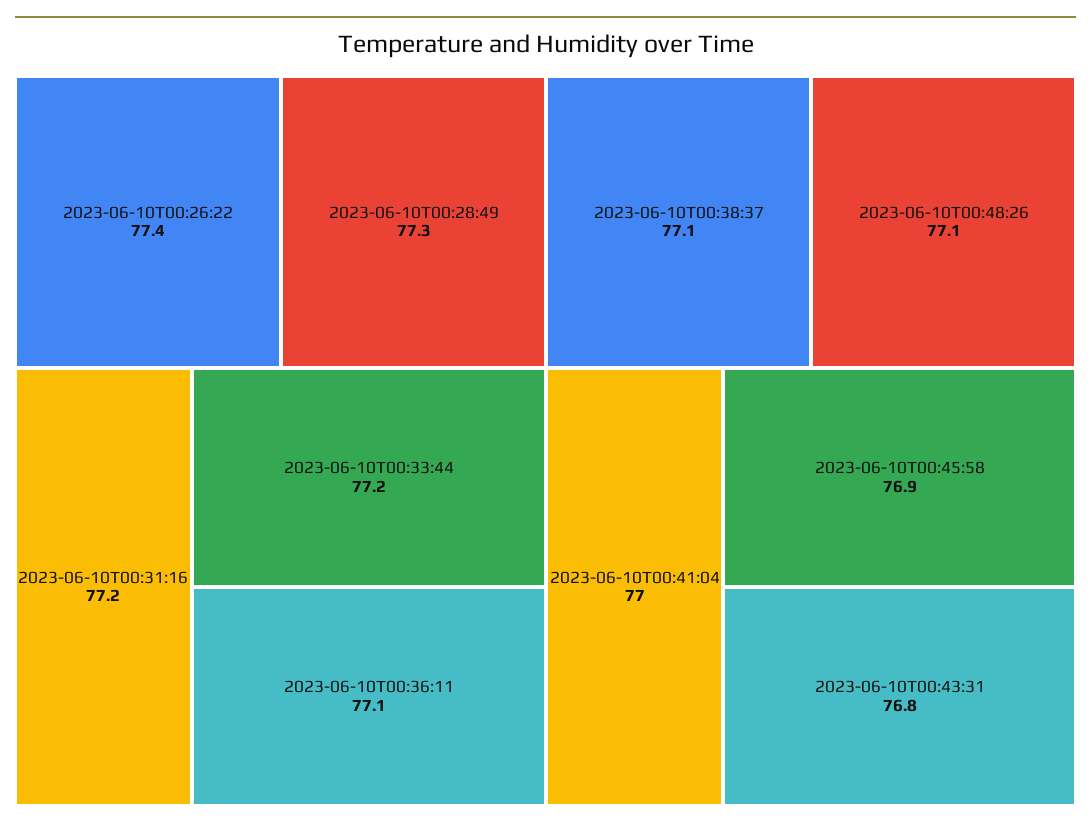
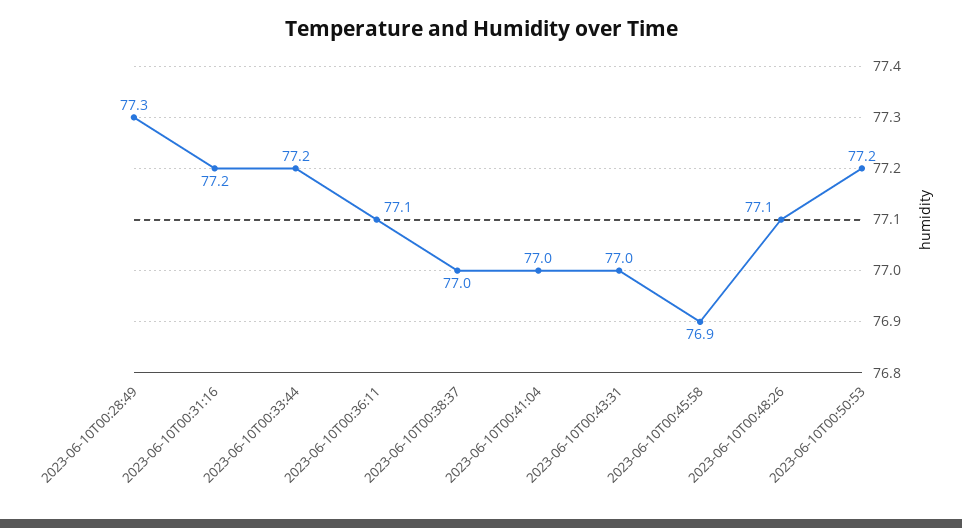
2023-06-10T00:26:22: 77.4 -> none
2023-06-10T00:38:37: 77.1 -> 77
2023-06-10T00:43:31: 76.8 -> 77
2023-06-10T00:50:53: none -> 77.2

